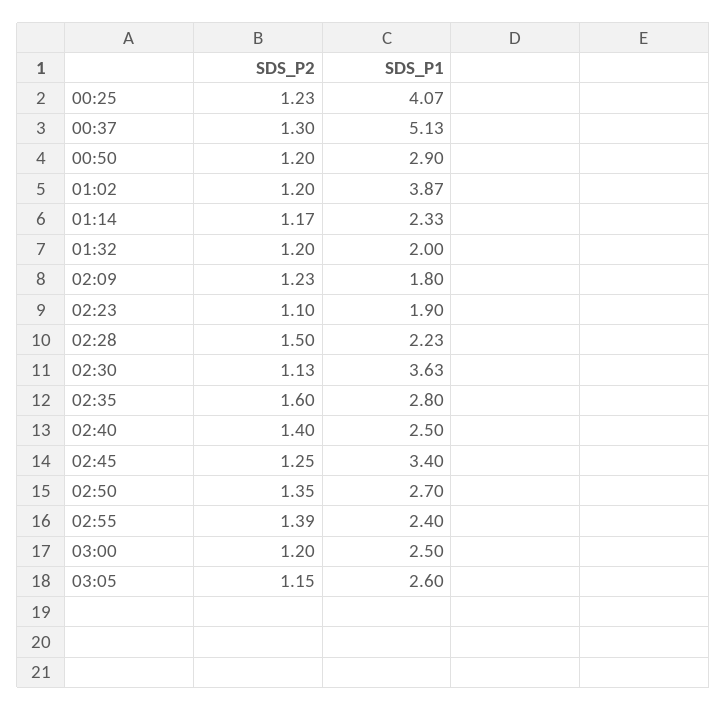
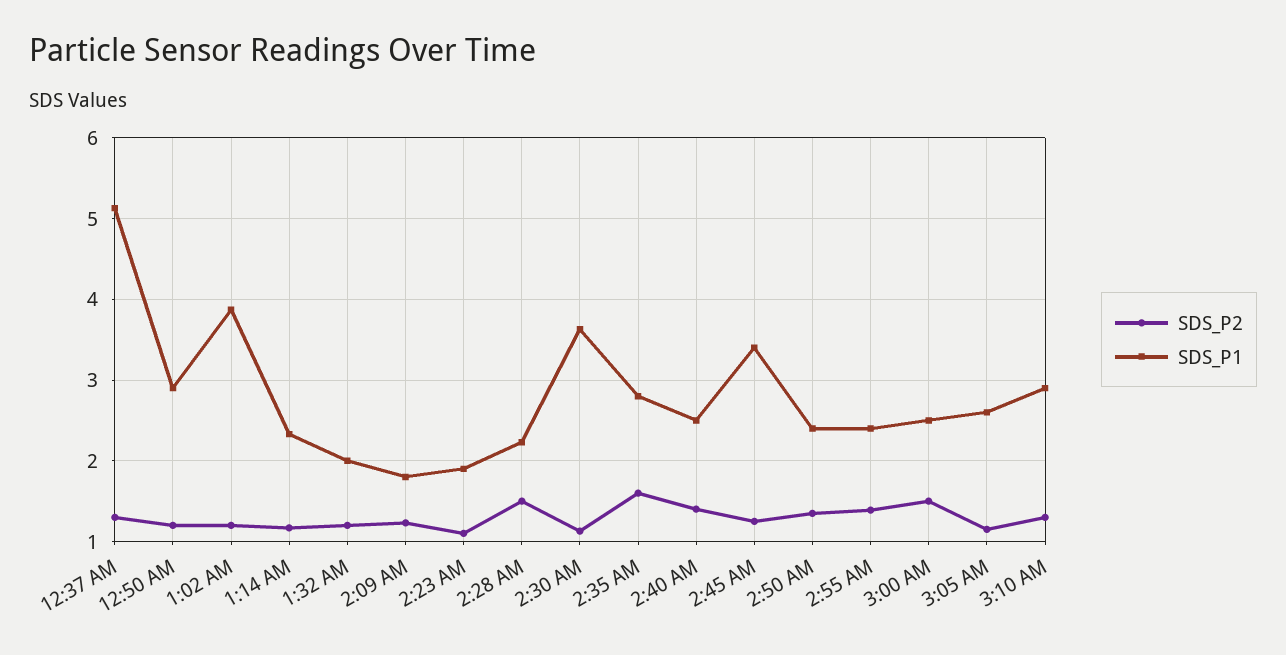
SDS_P2, 00:25: 1.23 -> none
SDS_P1, 00:25: 4.07 -> none
SDS_P1, 02:50: 2.7 -> 2.4
SDS_P2, 03:00: 1.2 -> 1.5
SDS_P2, 3:10 AM: none -> 1.3
SDS_P1, 3:10 AM: none -> 2.9

